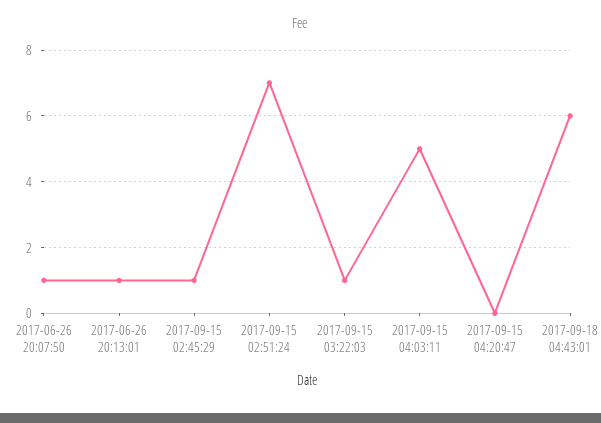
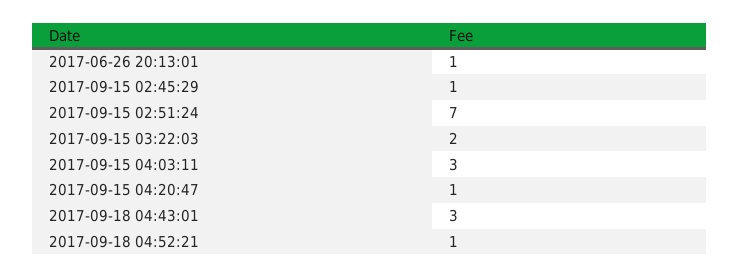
2017-06-26 20:07:50: 1 -> none
2017-09-15 03:22:03: 1 -> 2
2017-09-15 04:03:11: 5 -> 3
2017-09-15 04:20:47: 0 -> 1
2017-09-18 04:43:01: 6 -> 3
2017-09-18 04:52:21: none -> 1

